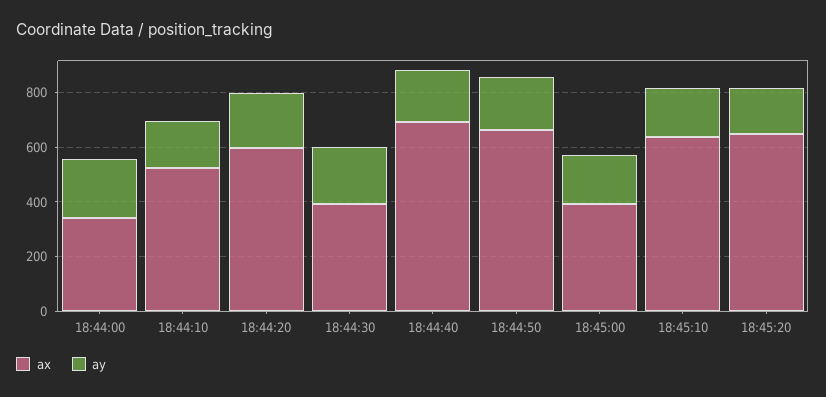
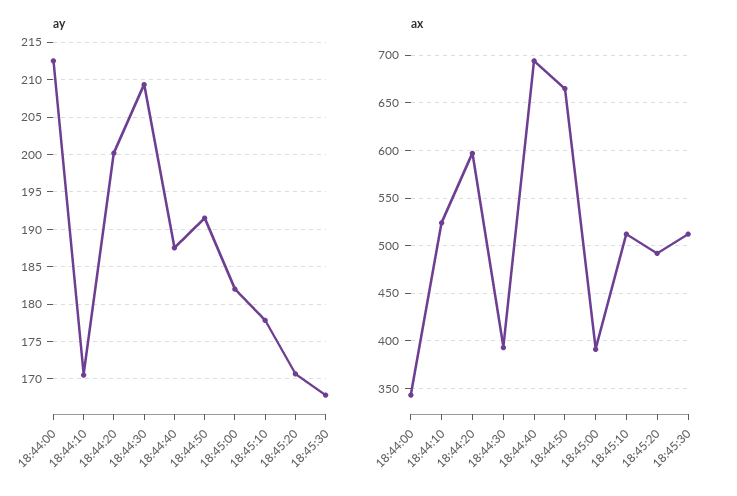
ax, 18:45:10: 650 -> 510
ax, 18:45:20: 650 -> 490
ay, 18:45:30: none -> 168
ax, 18:45:30: none -> 510

